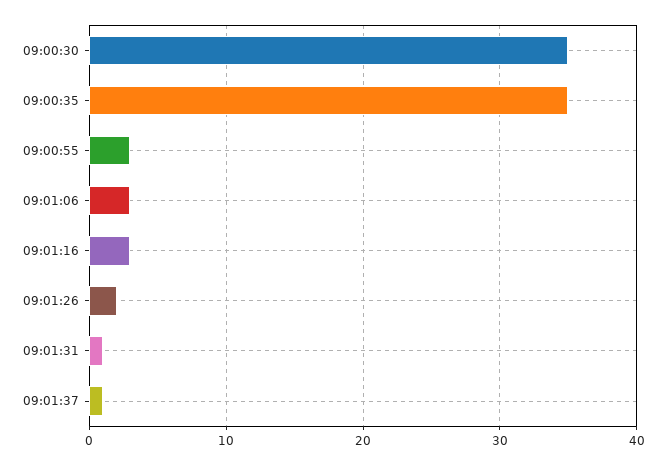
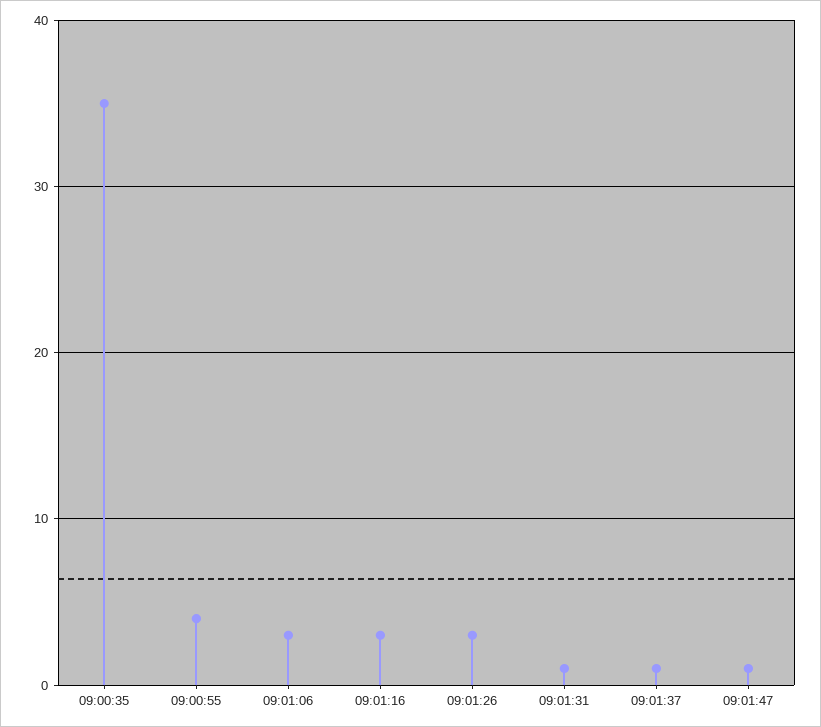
09:00:30: 35 -> none
09:00:55: 3 -> 4
09:01:26: 2 -> 3
09:01:47: none -> 1

